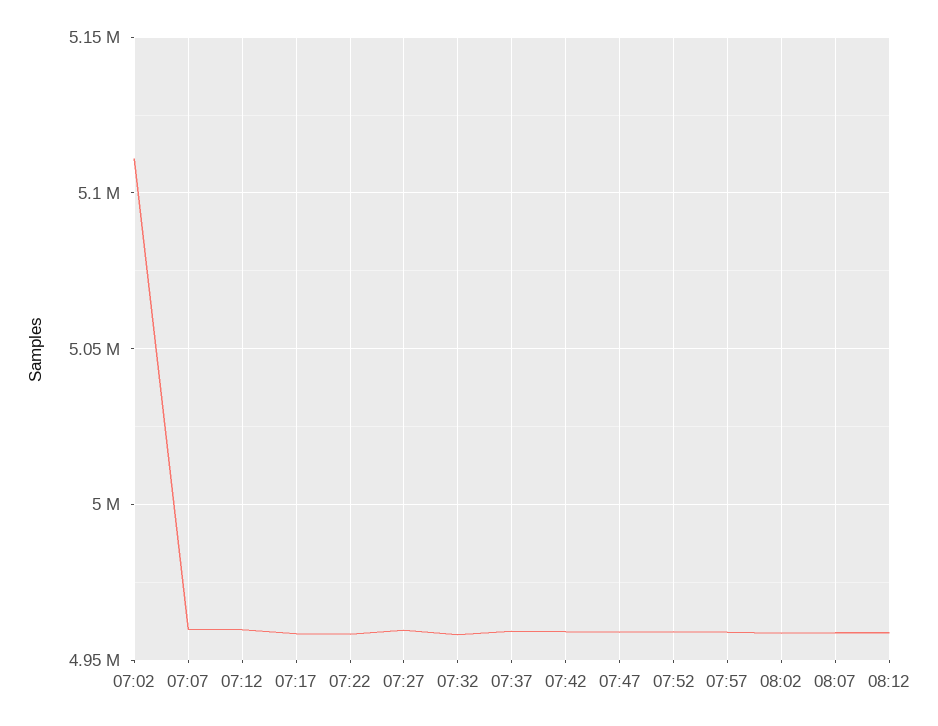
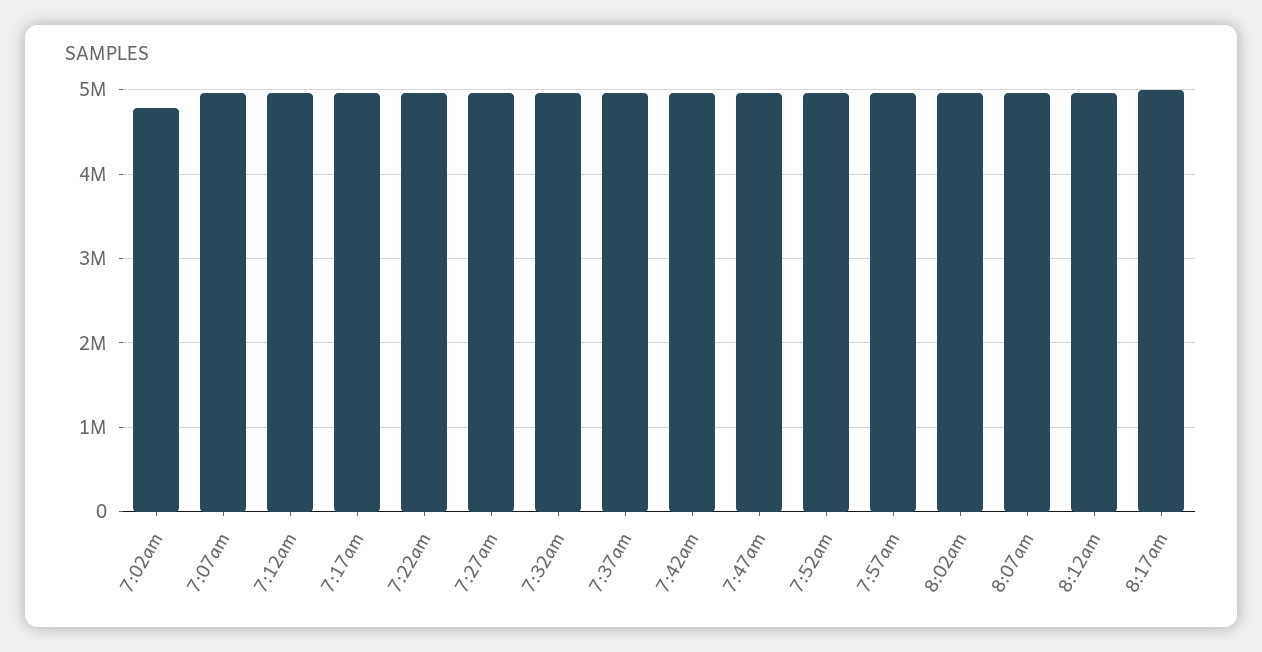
07:02: 5110000 -> 4800000
8:17am: none -> 5000000

